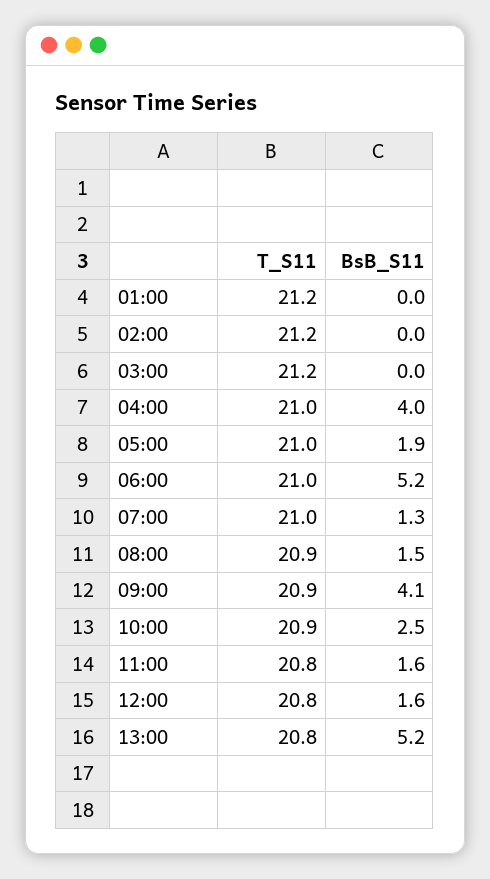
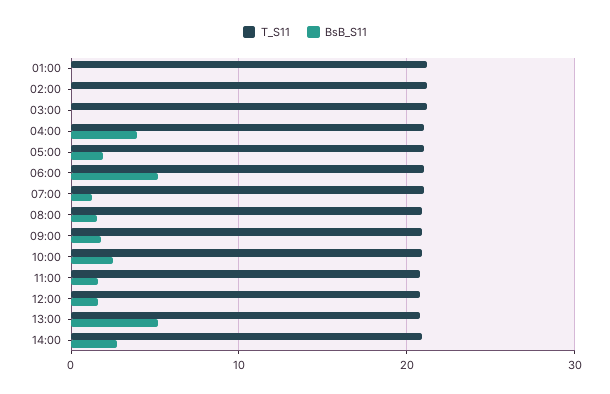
BsB_S11, 09:00: 4.1 -> 2
T_S11, 14:00: none -> 21
BsB_S11, 14:00: none -> 3

